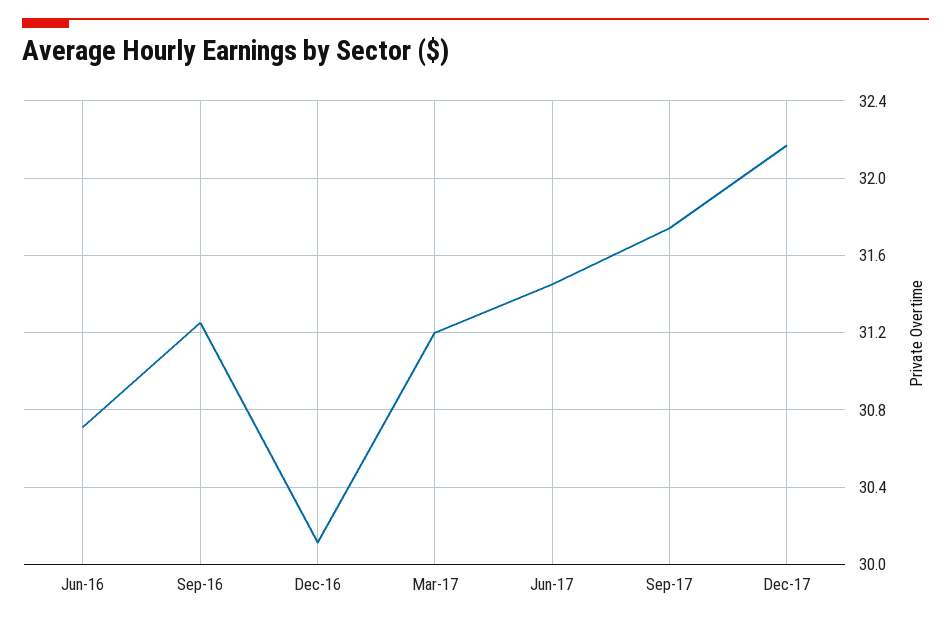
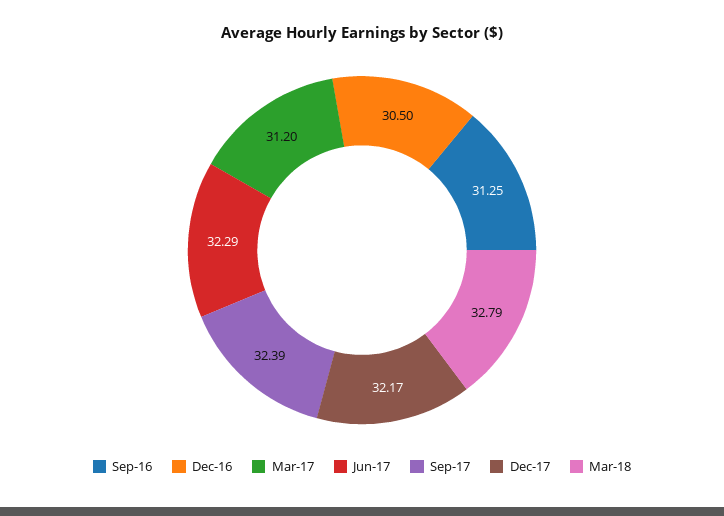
Jun-16: 30.7 -> none
Dec-16: 30.1 -> 30.5
Jun-17: 31.45 -> 32.29
Sep-17: 31.75 -> 32.39
Mar-18: none -> 32.79

